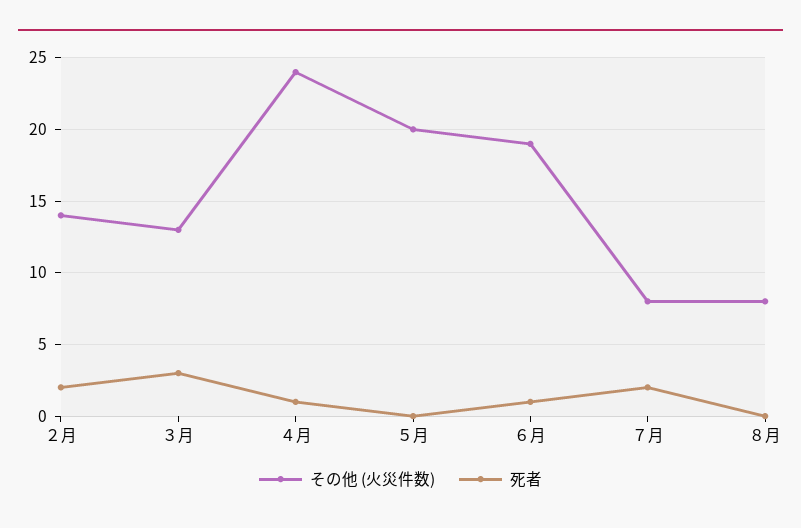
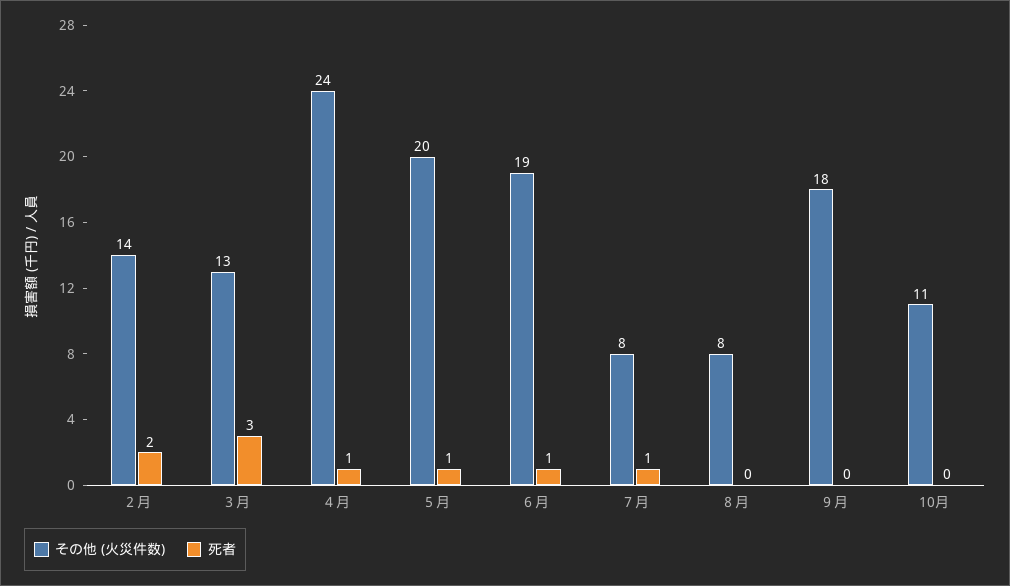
死者, ５月: 0 -> 1
死者, ７月: 2 -> 1
その他 (火災件数), ９月: none -> 18
死者, ９月: none -> 0
その他 (火災件数), 10月: none -> 11
死者, 10月: none -> 0

